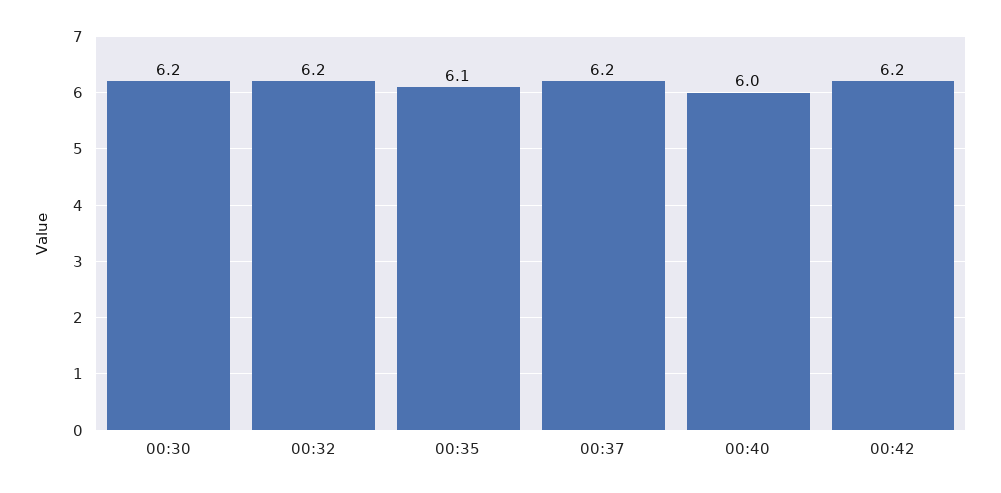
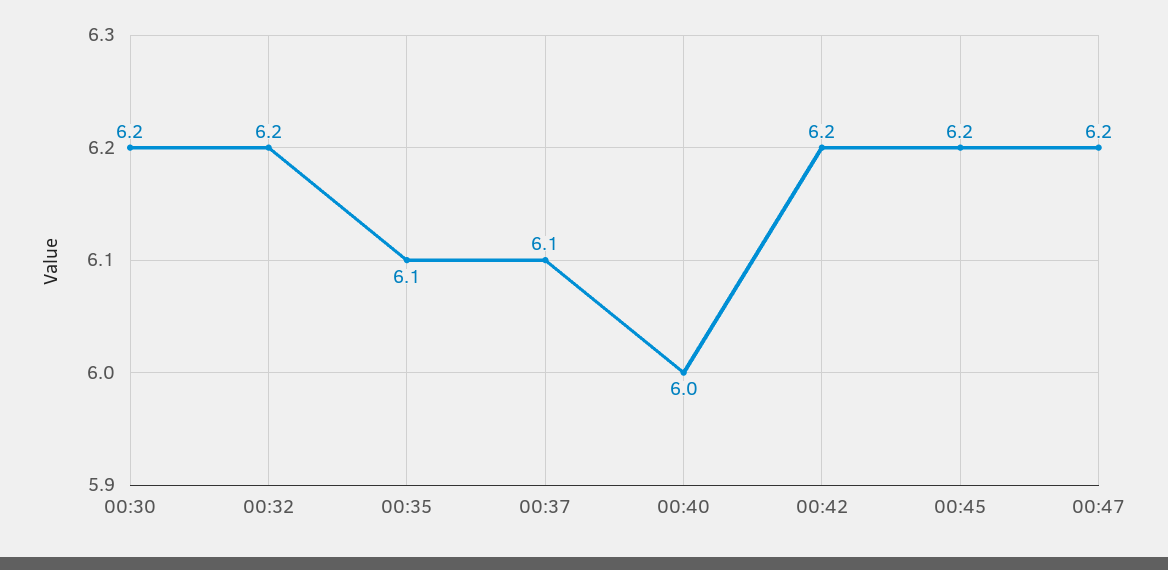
00:37: 6.2 -> 6.1
00:45: none -> 6.2
00:47: none -> 6.2

